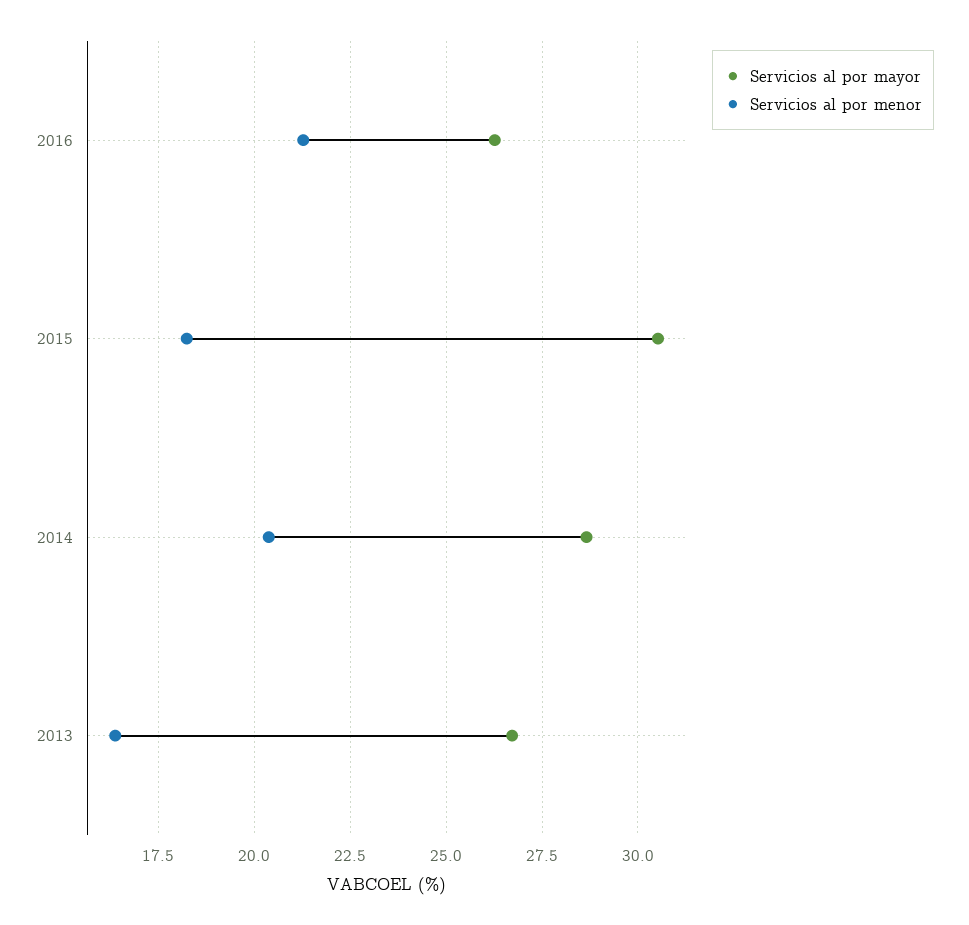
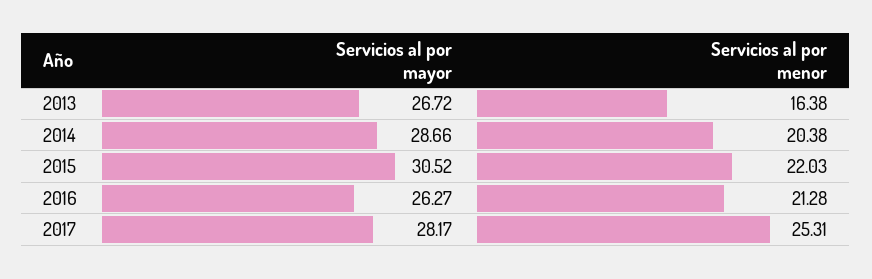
Servicios al por menor, 2015: 18.25 -> 22.03
Servicios al por mayor, 2017: none -> 28.17
Servicios al por menor, 2017: none -> 25.31

